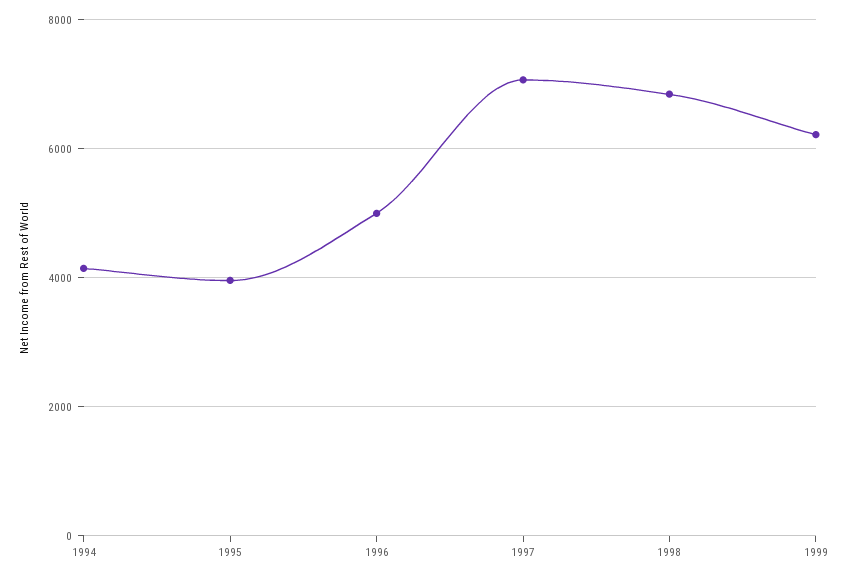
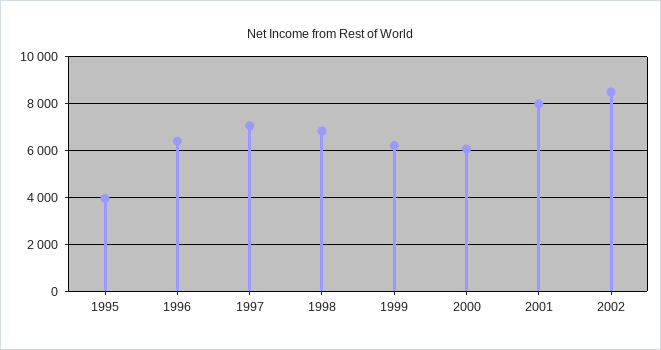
1994: 4200 -> none
1996: 5000 -> 6500
2000: none -> 6000
2001: none -> 8000
2002: none -> 8500

